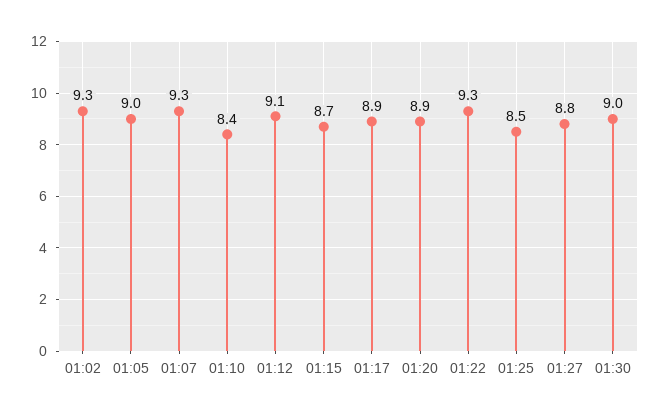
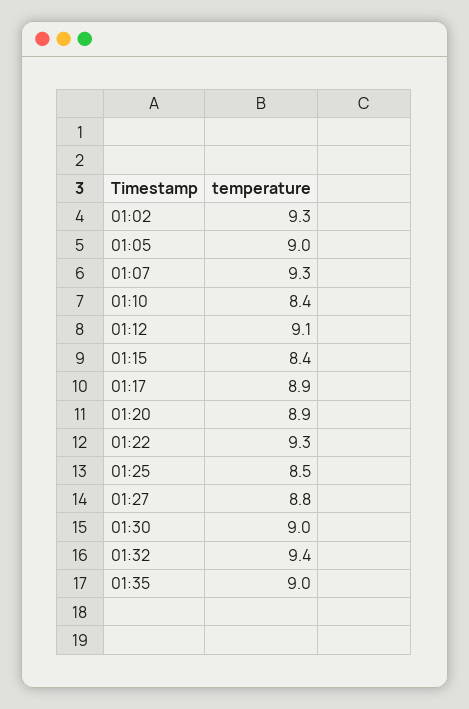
01:15: 8.7 -> 8.4
01:32: none -> 9.4
01:35: none -> 9

